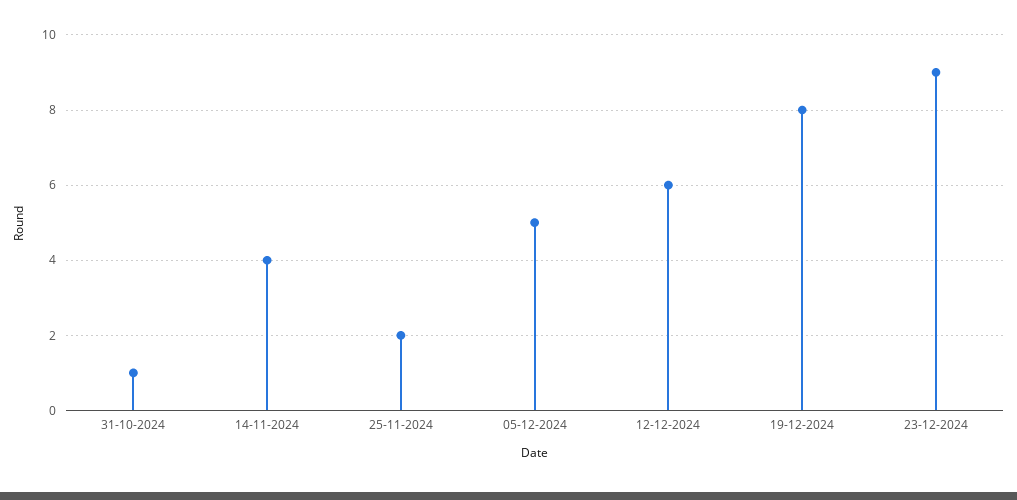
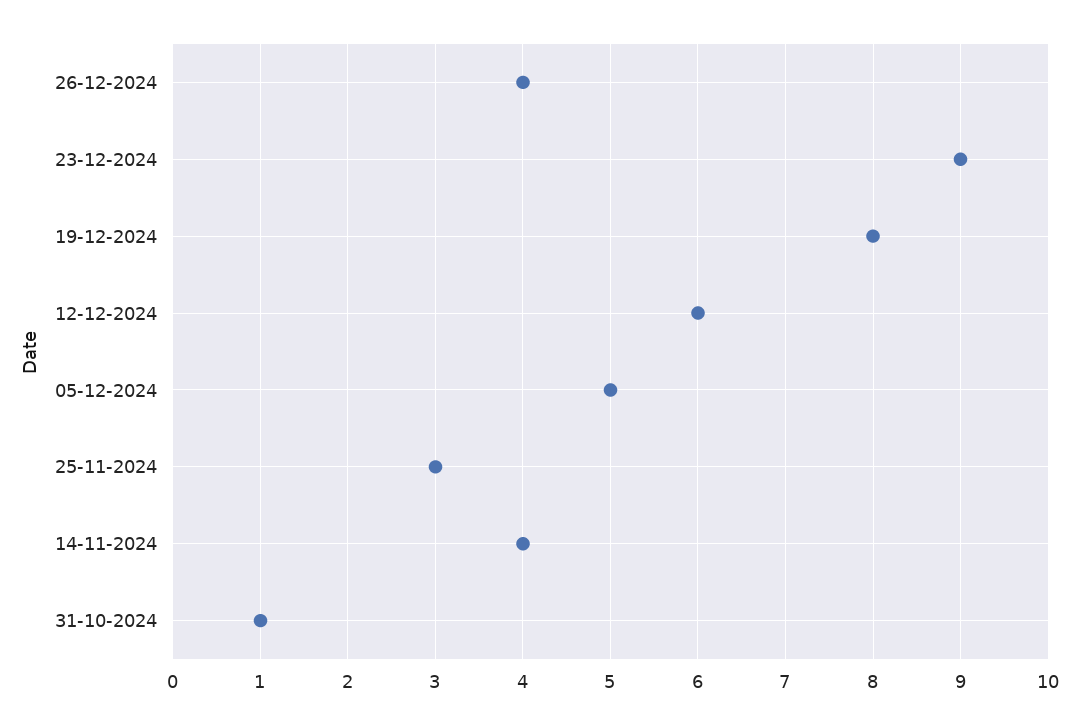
25-11-2024: 2 -> 3
26-12-2024: none -> 4

